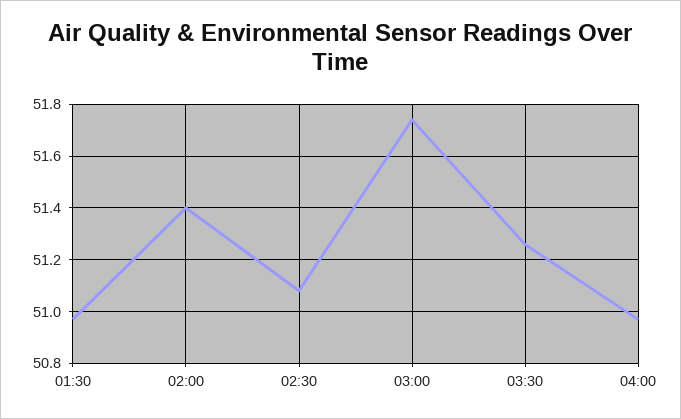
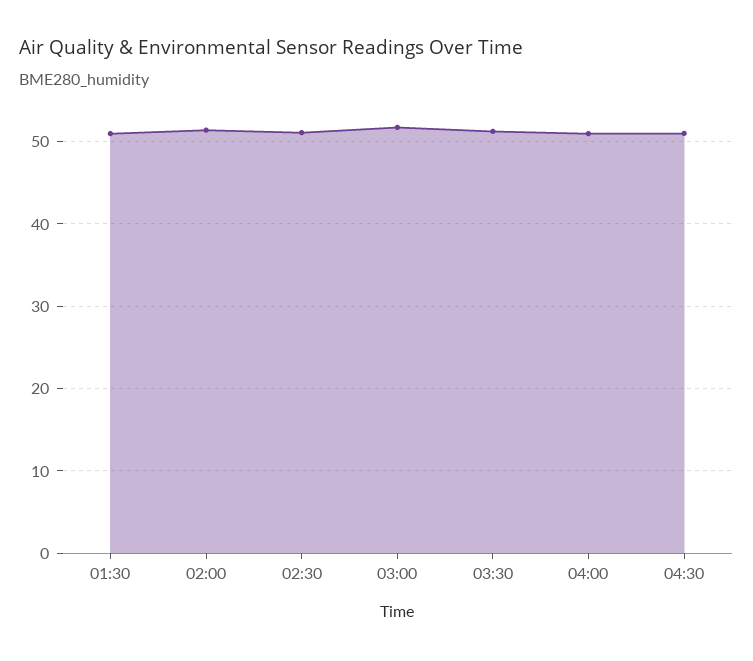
04:30: none -> 51

